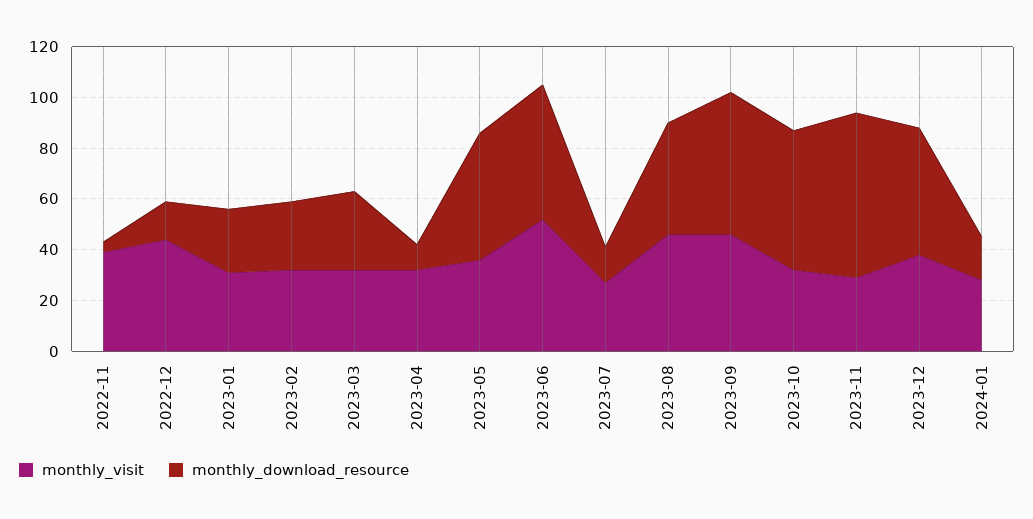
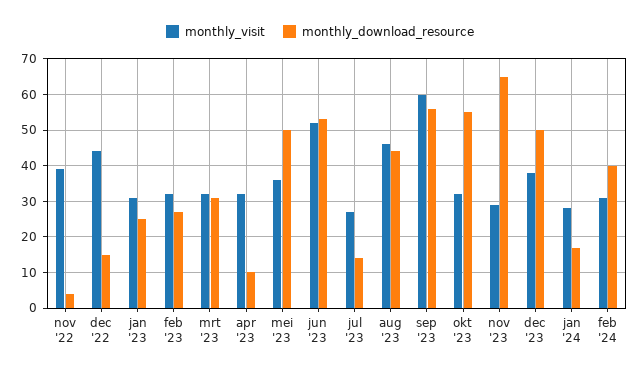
monthly_visit, 2023-09: 45 -> 60
monthly_visit, feb '24: none -> 30
monthly_download_resource, feb '24: none -> 40

